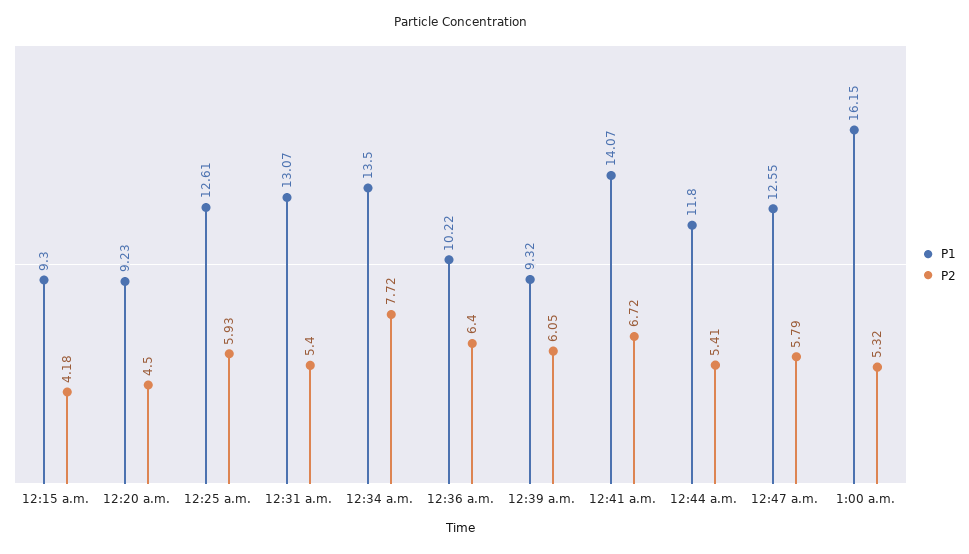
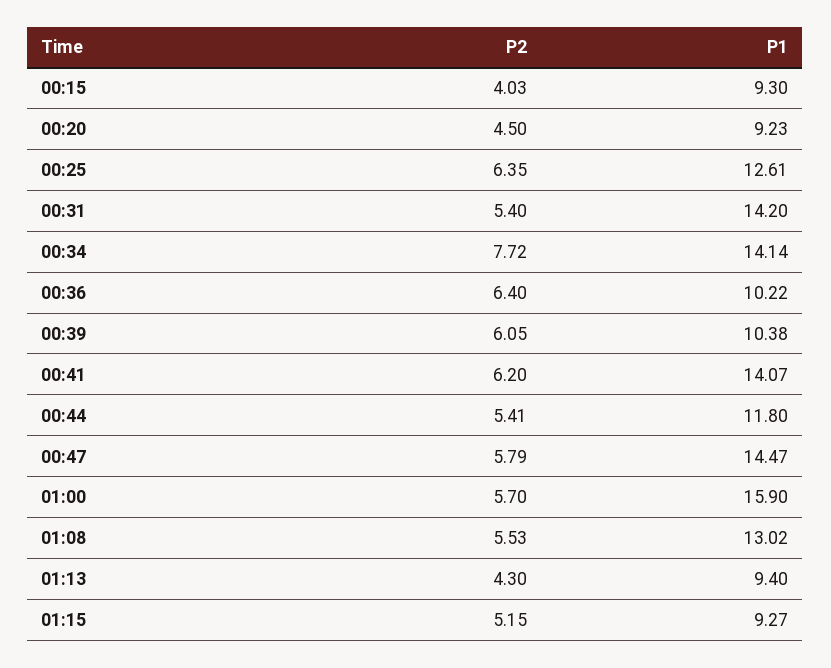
P2, 12:15 a.m.: 4.18 -> 4.03
P2, 12:25 a.m.: 5.93 -> 6.35
P1, 12:31 a.m.: 13.07 -> 14.2
P1, 12:34 a.m.: 13.5 -> 14.14
P1, 12:39 a.m.: 9.32 -> 10.38
P2, 12:41 a.m.: 6.72 -> 6.2
P1, 12:47 a.m.: 12.55 -> 14.47
P1, 1:00 a.m.: 16.15 -> 15.9
P2, 1:00 a.m.: 5.32 -> 5.7
P2, 01:08: none -> 5.53
P1, 01:08: none -> 13.02
P2, 01:13: none -> 4.3
P1, 01:13: none -> 9.4
P2, 01:15: none -> 5.15
P1, 01:15: none -> 9.27

